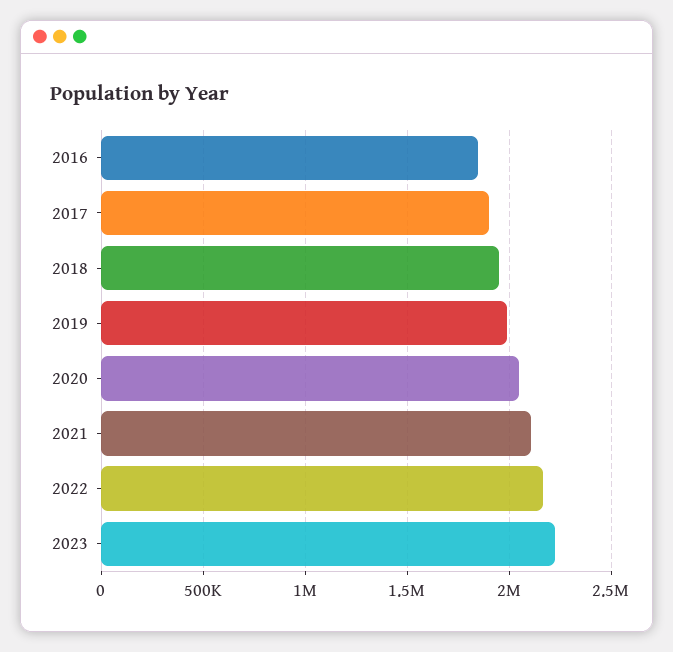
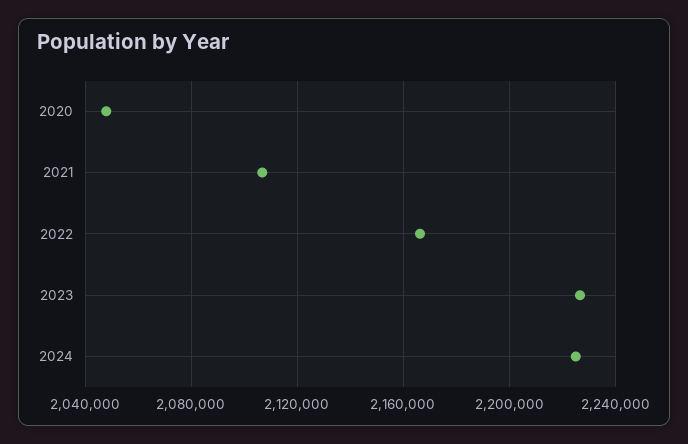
2016: 1850000 -> none
2017: 1900000 -> none
2018: 1950000 -> none
2019: 2000000 -> none
2024: none -> 2225000

